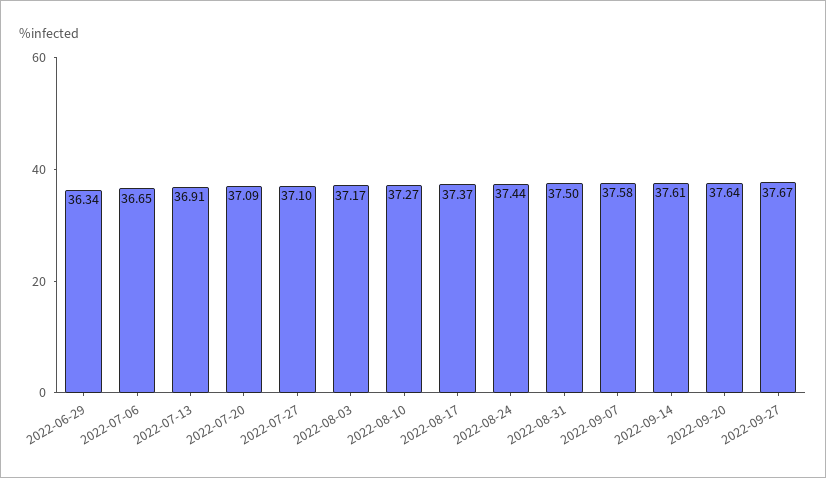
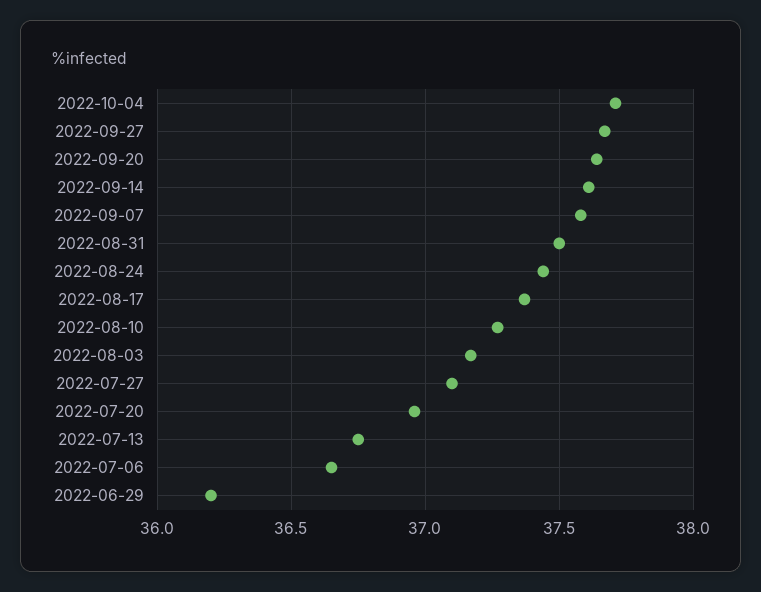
2022-06-29: 36.34 -> 36.2
2022-07-13: 36.91 -> 36.75
2022-07-20: 37.09 -> 36.95
2022-10-04: none -> 37.7

